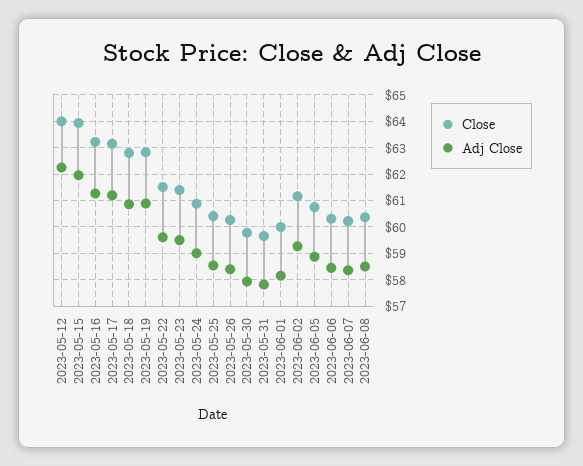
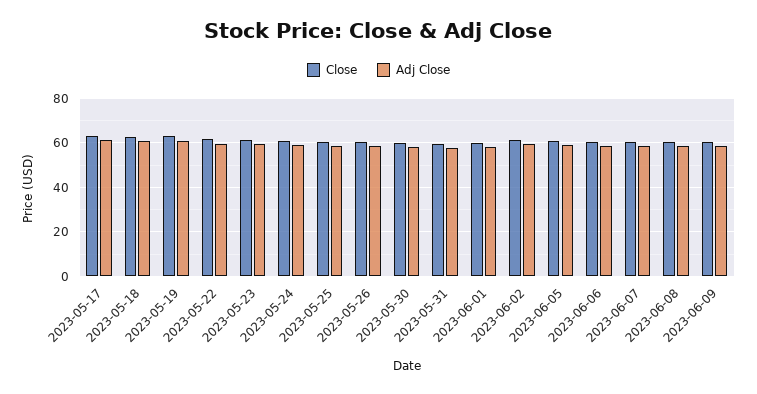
Close, 2023-05-12: 64 -> none
Adj Close, 2023-05-12: 62.25 -> none
Close, 2023-05-15: 64 -> none
Adj Close, 2023-05-15: 62 -> none
Close, 2023-05-16: 63.25 -> none
Adj Close, 2023-05-16: 61.25 -> none
Close, 2023-06-09: none -> 60
Adj Close, 2023-06-09: none -> 60

